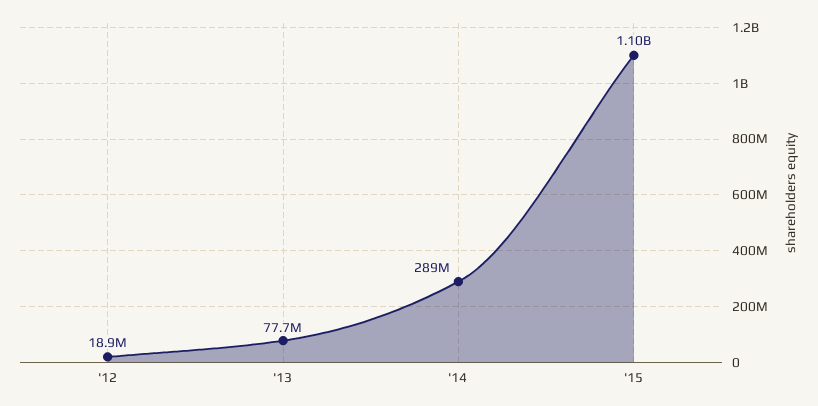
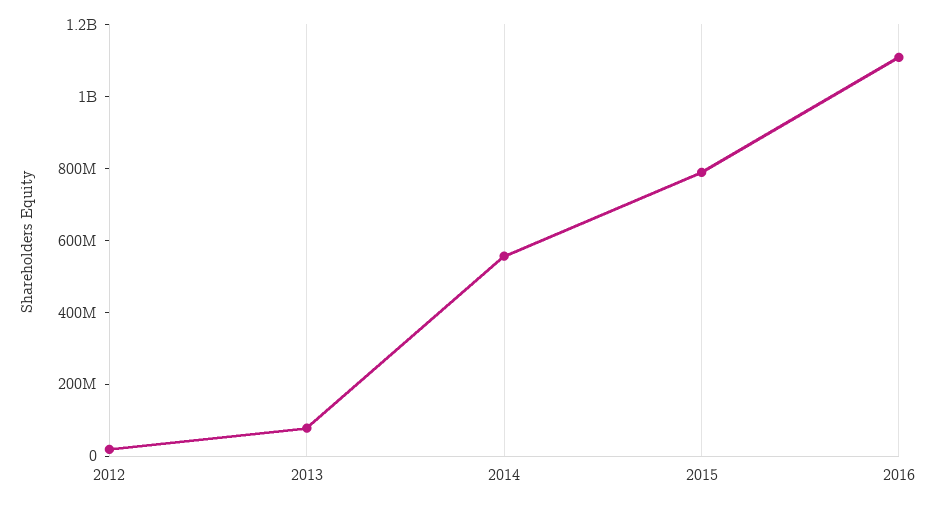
'14: 289000000 -> 550000000
'15: 1100000000 -> 800000000
2016: none -> 1100000000

